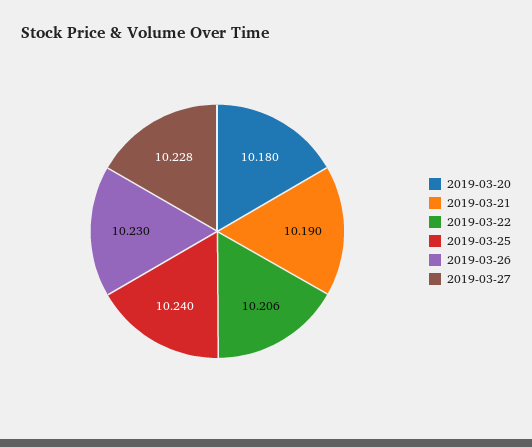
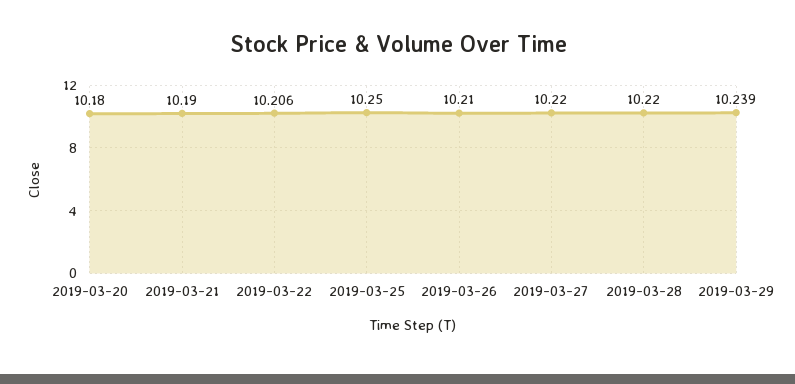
2019-03-25: 10.24 -> 10.25
2019-03-26: 10.23 -> 10.21
2019-03-27: 10.228 -> 10.22
2019-03-28: none -> 10.22
2019-03-29: none -> 10.239

